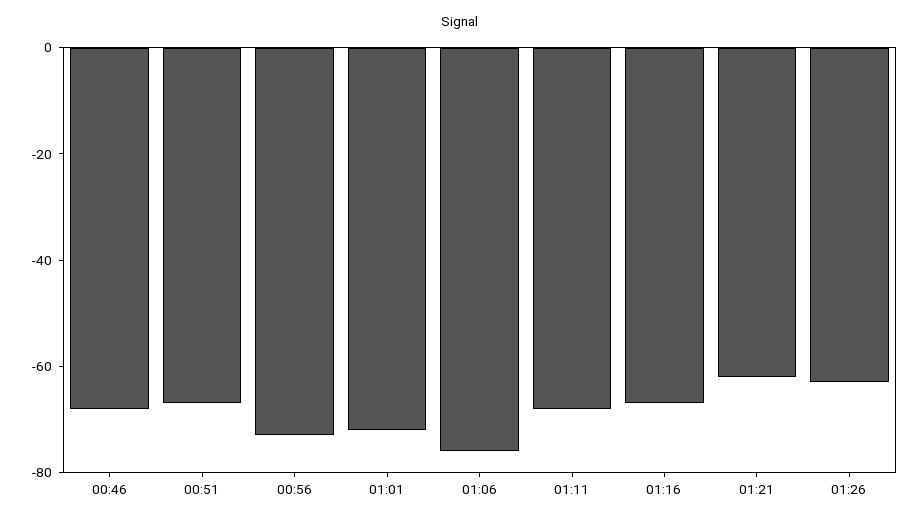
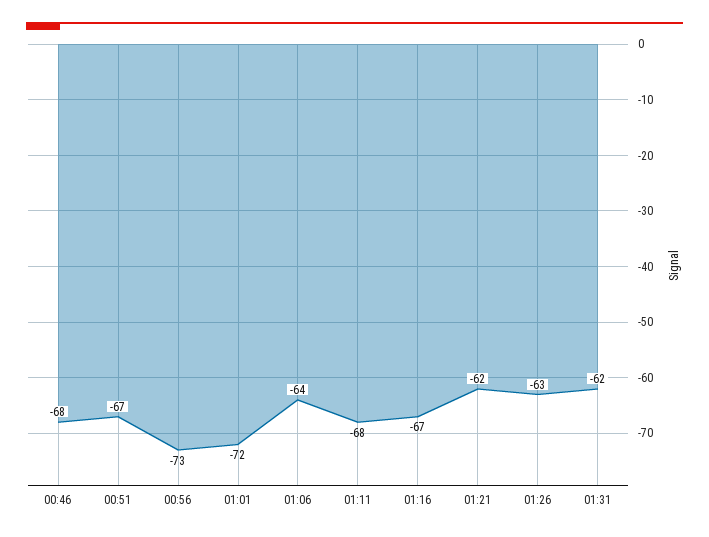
01:06: -75 -> -64
01:31: none -> -62

